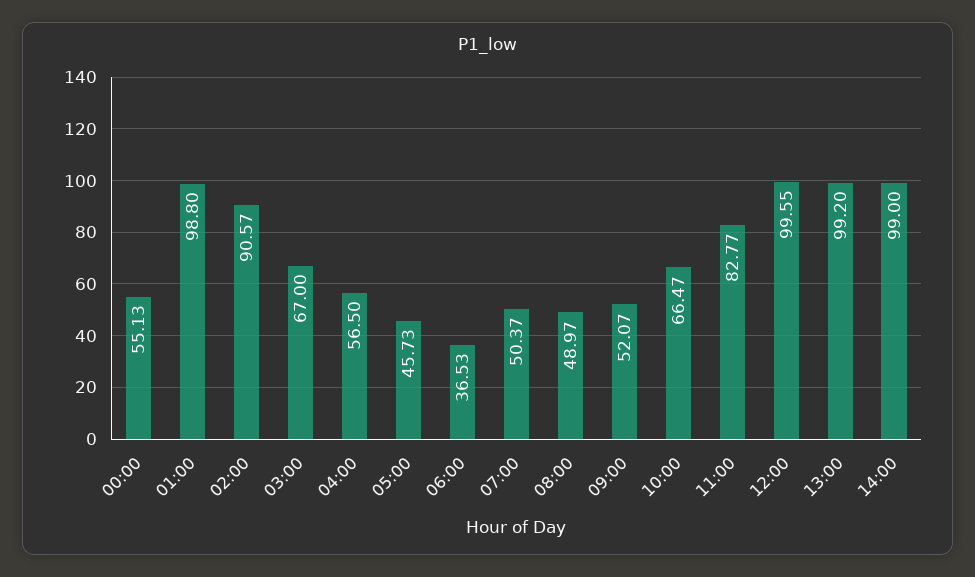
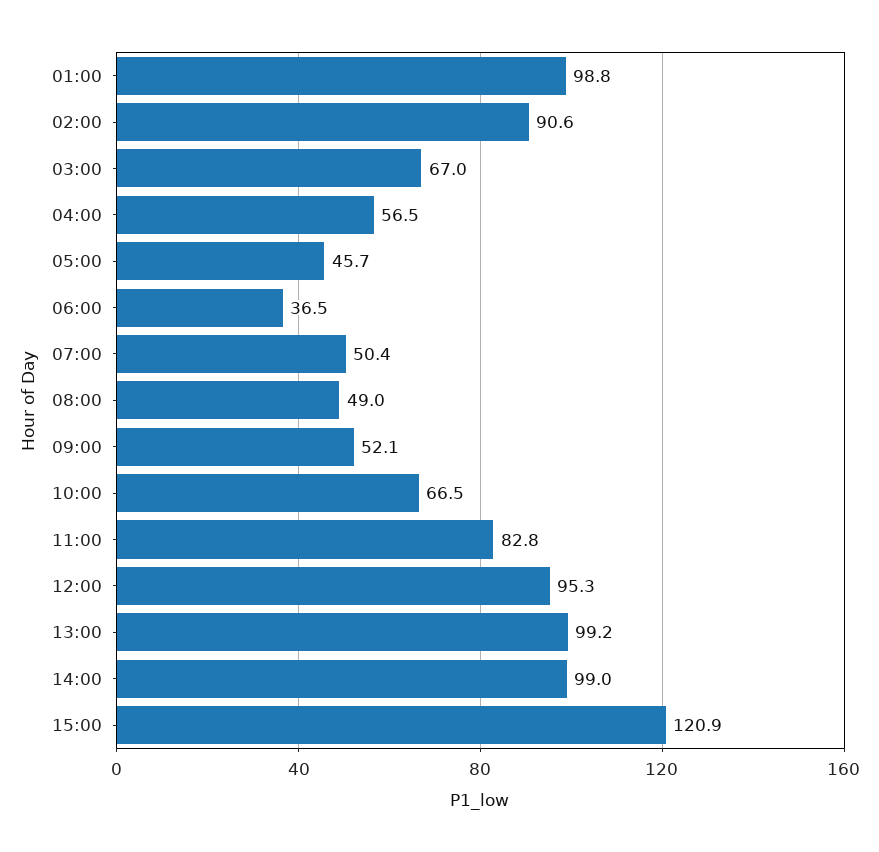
00:00: 55.13 -> none
12:00: 99.55 -> 95.3
15:00: none -> 120.9

